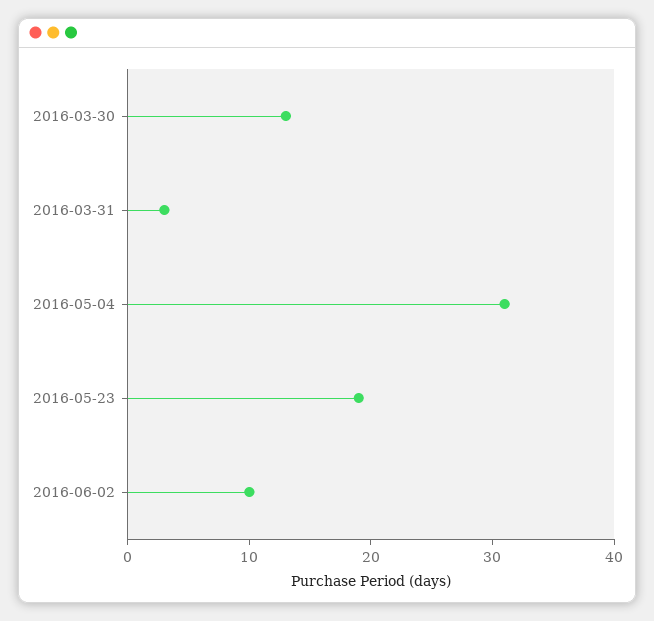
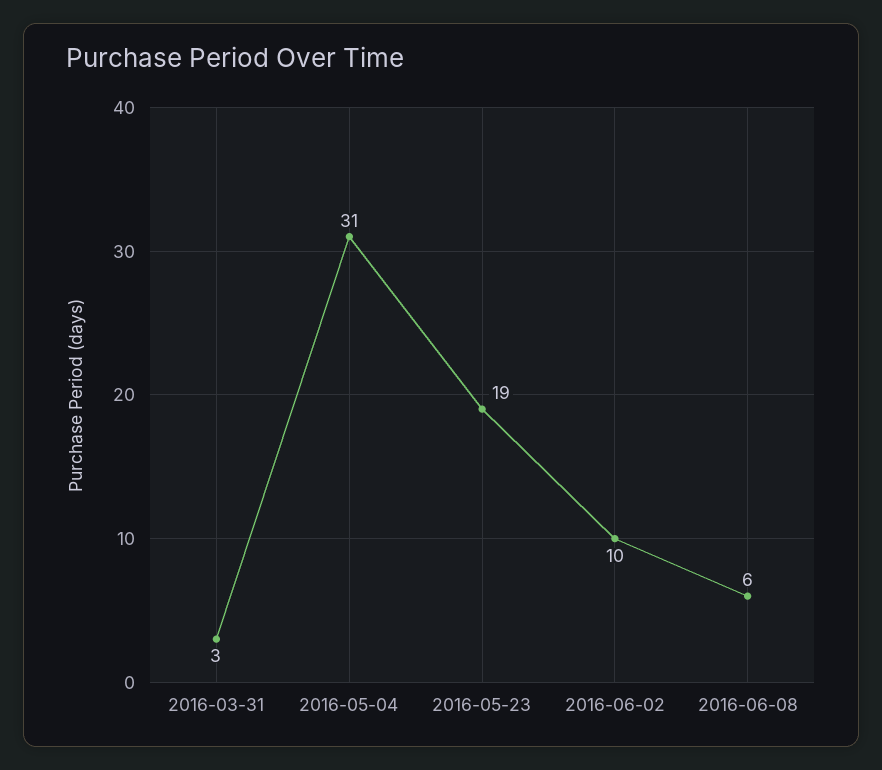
2016-03-30: 13 -> none
2016-06-08: none -> 6

